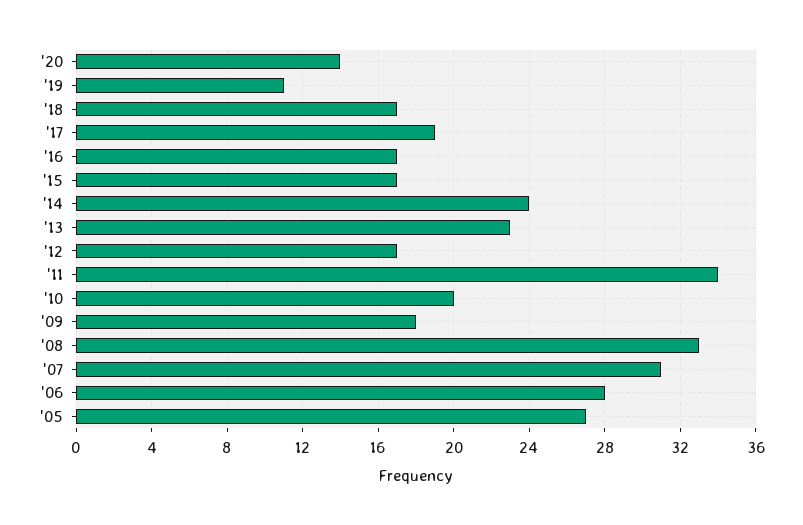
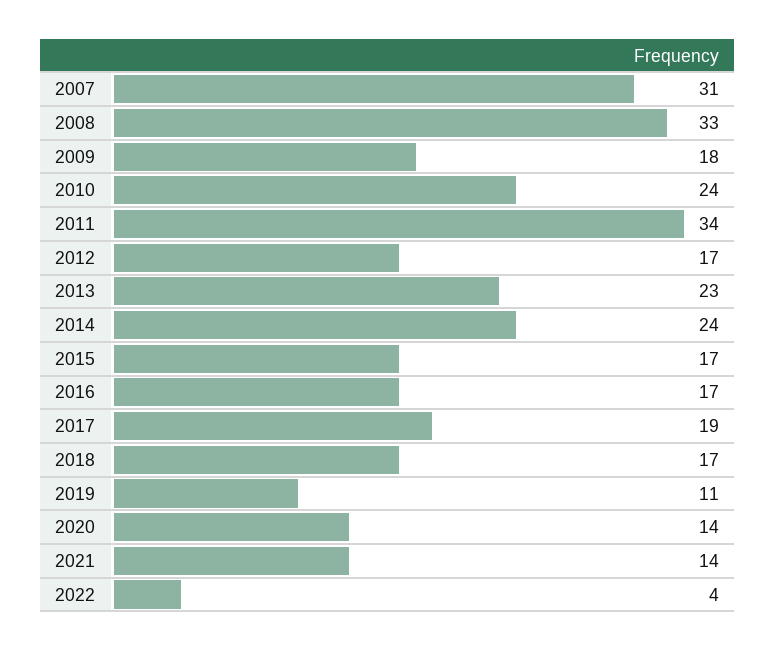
'10: 20 -> 24
'06: 28 -> none
'05: 27 -> none
2021: none -> 14
2022: none -> 4

